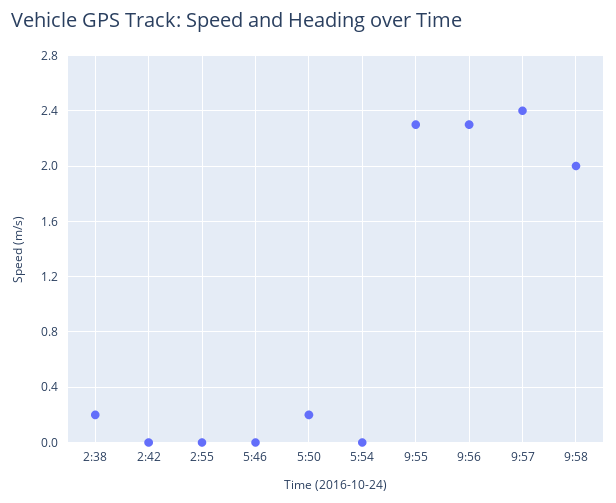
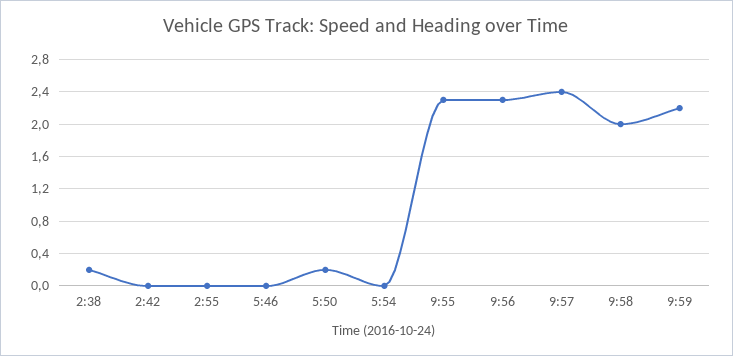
9:59: none -> 2.2

